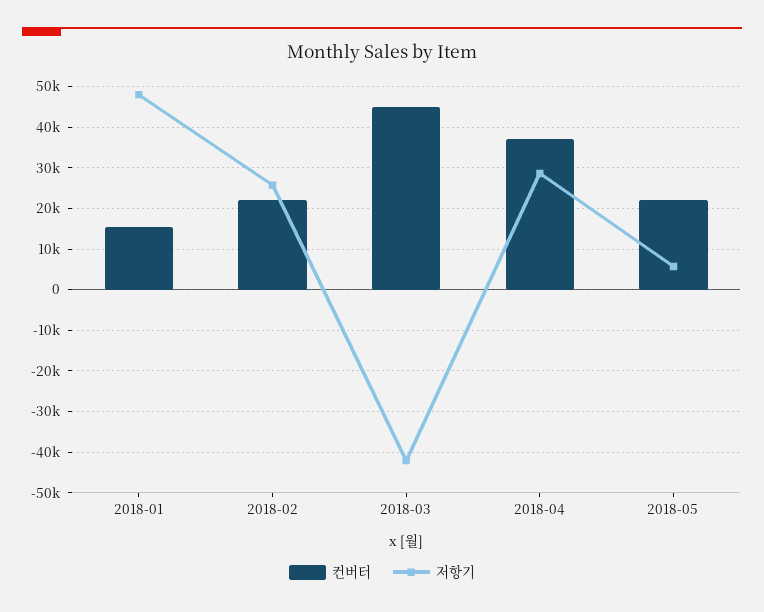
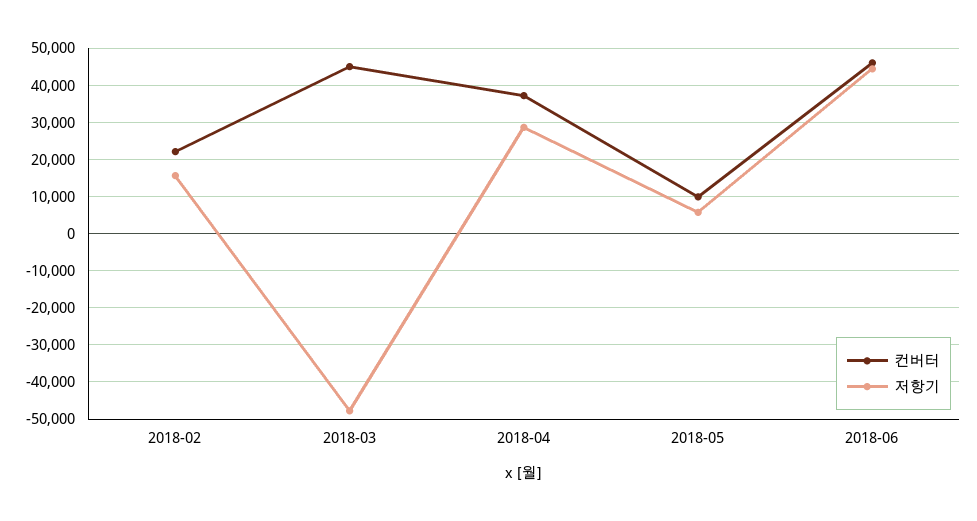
컨버터, 2018-01: 16000 -> none
저항기, 2018-01: 48000 -> none
저항기, 2018-02: 26000 -> 16000
저항기, 2018-03: -42000 -> -48000
컨버터, 2018-05: 22000 -> 10000
컨버터, 2018-06: none -> 46000
저항기, 2018-06: none -> 44000

